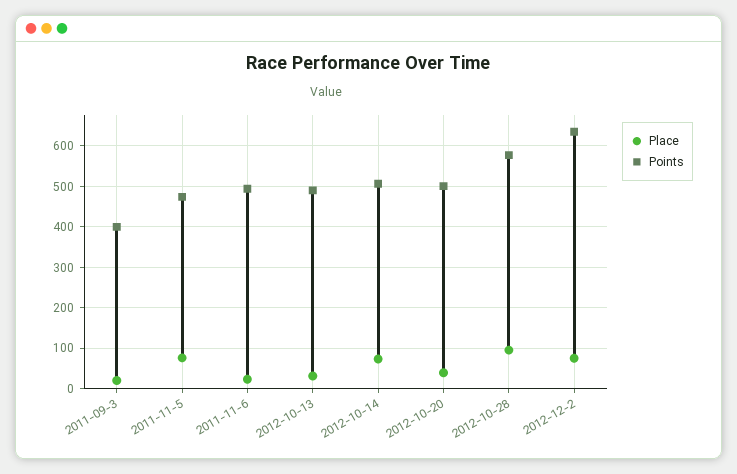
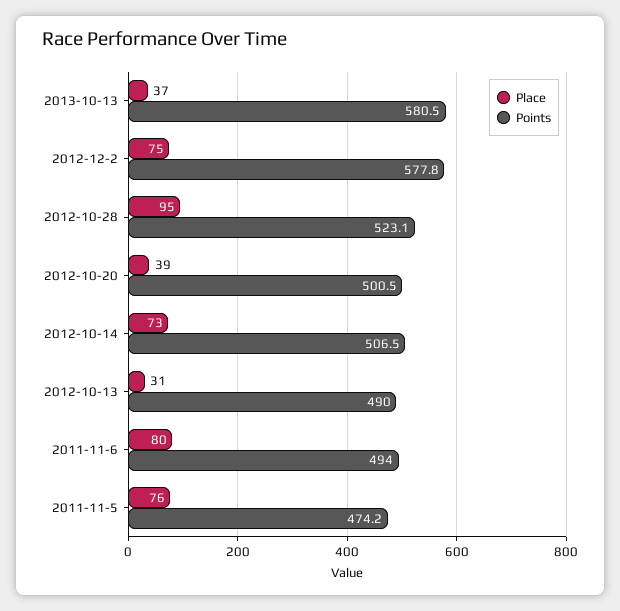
Place, 2011-09-3: 20 -> none
Points, 2011-09-3: 400 -> none
Place, 2011-11-6: 20 -> 80
Points, 2012-10-28: 580 -> 523.1
Points, 2012-12-2: 640 -> 577.8
Place, 2013-10-13: none -> 37
Points, 2013-10-13: none -> 580.5

